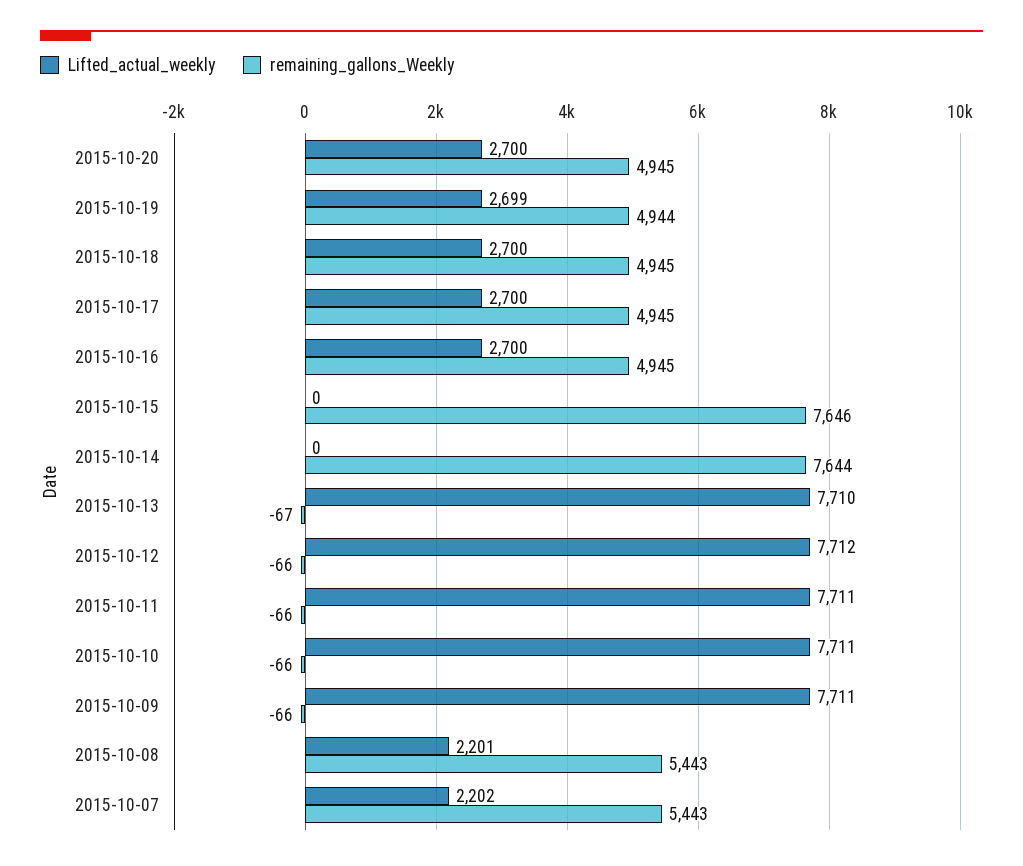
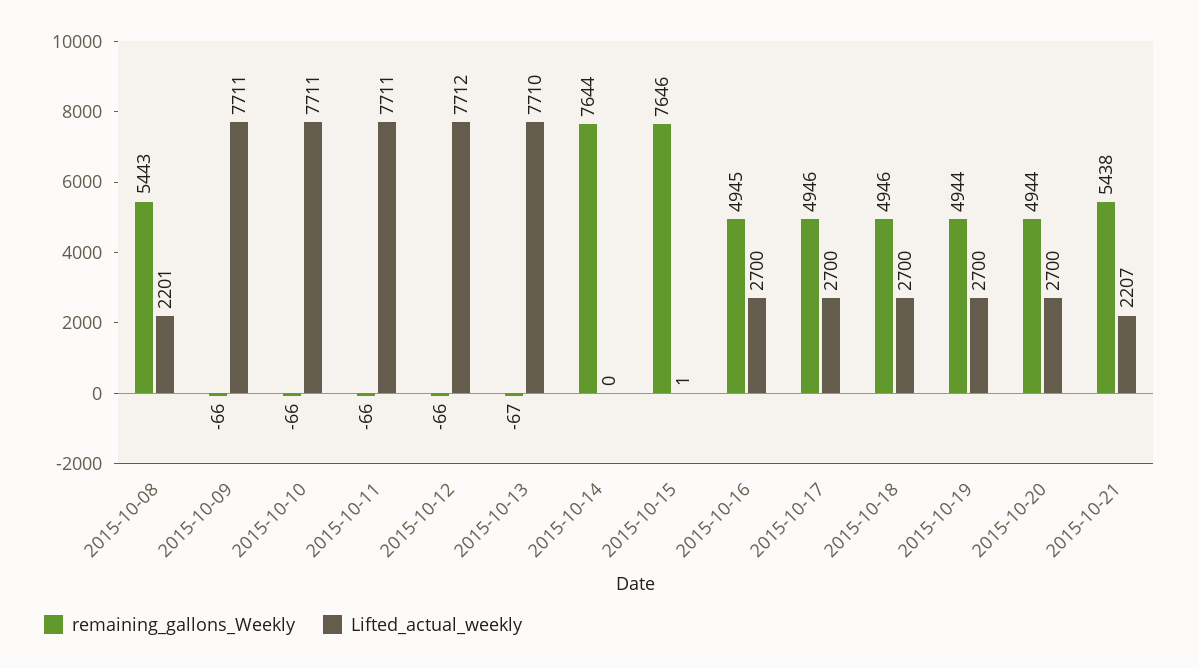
remaining_gallons_Weekly, 2015-10-20: 4945 -> 4944
Lifted_actual_weekly, 2015-10-19: 2699 -> 2700
remaining_gallons_Weekly, 2015-10-18: 4945 -> 4946
remaining_gallons_Weekly, 2015-10-17: 4945 -> 4946
Lifted_actual_weekly, 2015-10-15: 0 -> 1
Lifted_actual_weekly, 2015-10-07: 2202 -> none
remaining_gallons_Weekly, 2015-10-07: 5443 -> none
remaining_gallons_Weekly, 2015-10-21: none -> 5438
Lifted_actual_weekly, 2015-10-21: none -> 2207

